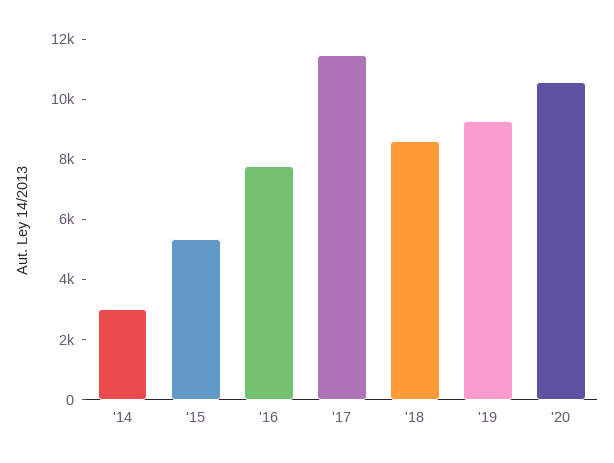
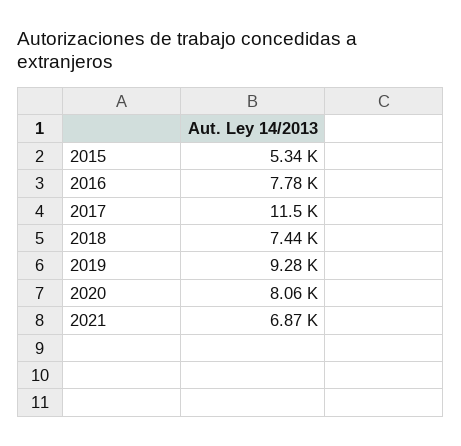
'14: 3000 -> none
'18: 8500 -> 7440
'20: 10500 -> 8060
2021: none -> 6870

